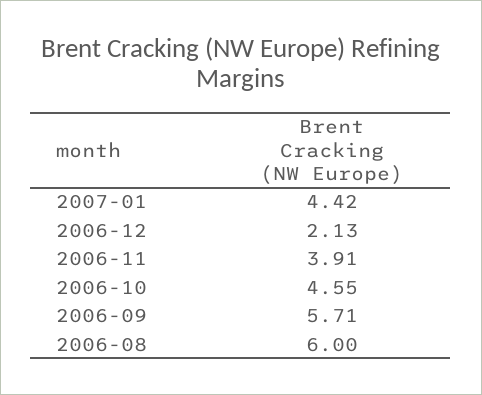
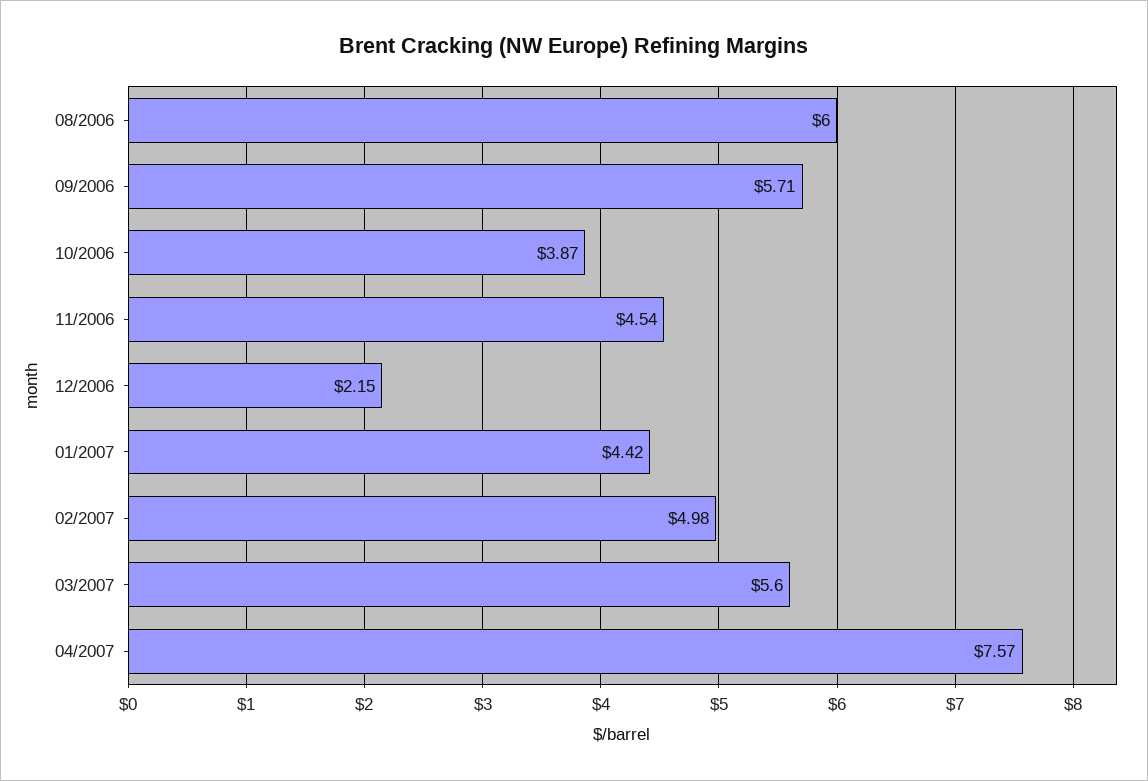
2006-12: 2.13 -> 2.15
2006-11: 3.91 -> 4.54
2006-10: 4.55 -> 3.87
02/2007: none -> 4.98
03/2007: none -> 5.6
04/2007: none -> 7.57

